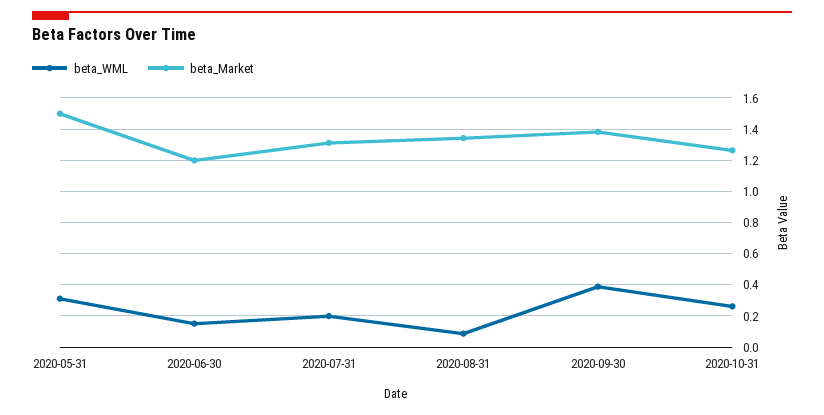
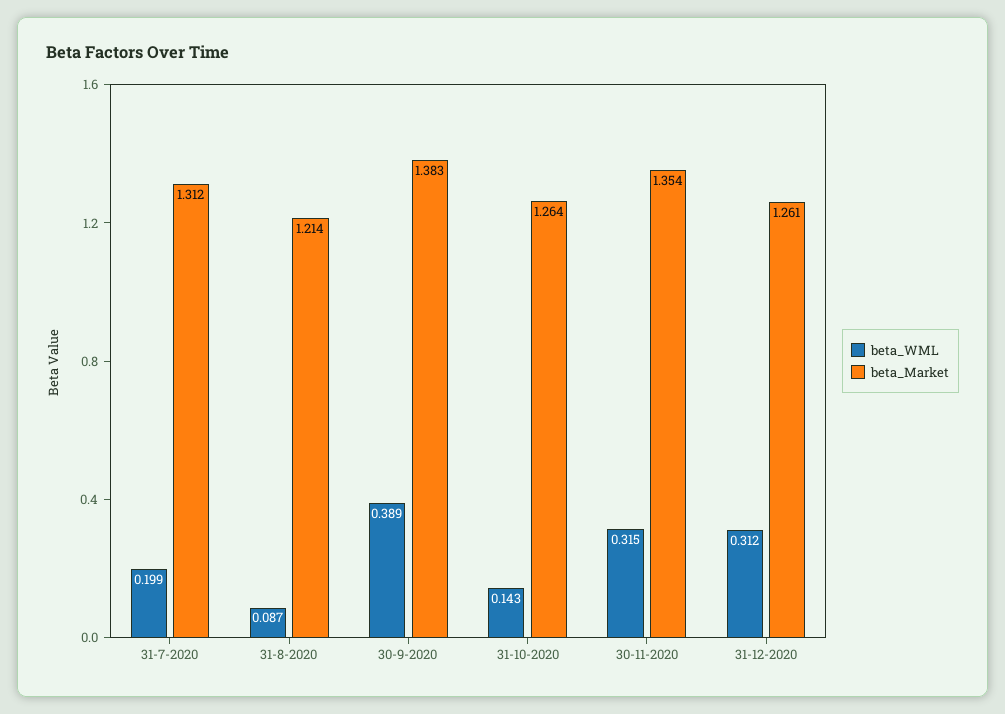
beta_WML, 2020-05-31: 0.3 -> none
beta_Market, 2020-05-31: 1.5 -> none
beta_WML, 2020-06-30: 0.15 -> none
beta_Market, 2020-06-30: 1.2 -> none
beta_Market, 2020-08-31: 1.35 -> 1.214
beta_WML, 2020-10-31: 0.25 -> 0.143
beta_WML, 30-11-2020: none -> 0.315
beta_Market, 30-11-2020: none -> 1.354
beta_WML, 31-12-2020: none -> 0.312
beta_Market, 31-12-2020: none -> 1.261

